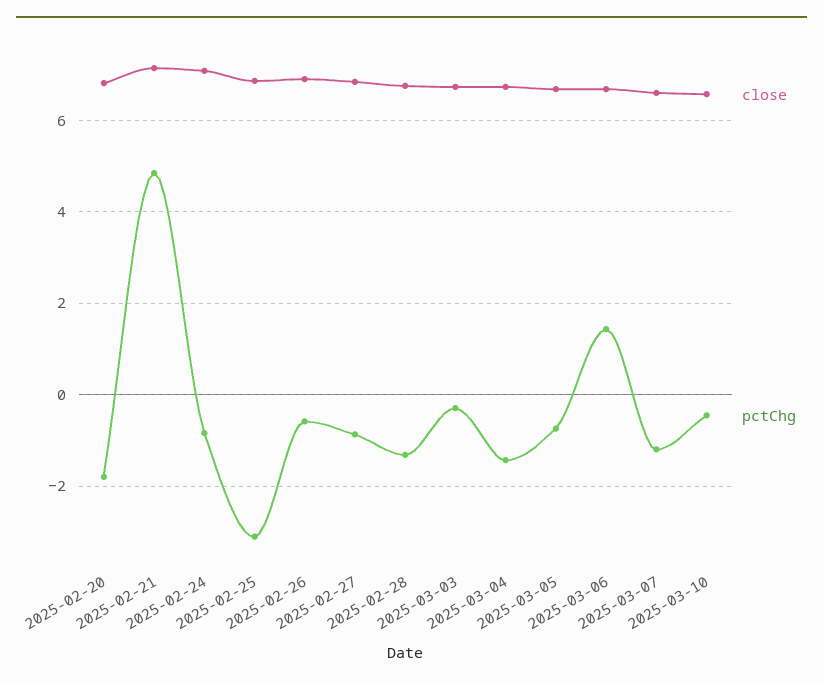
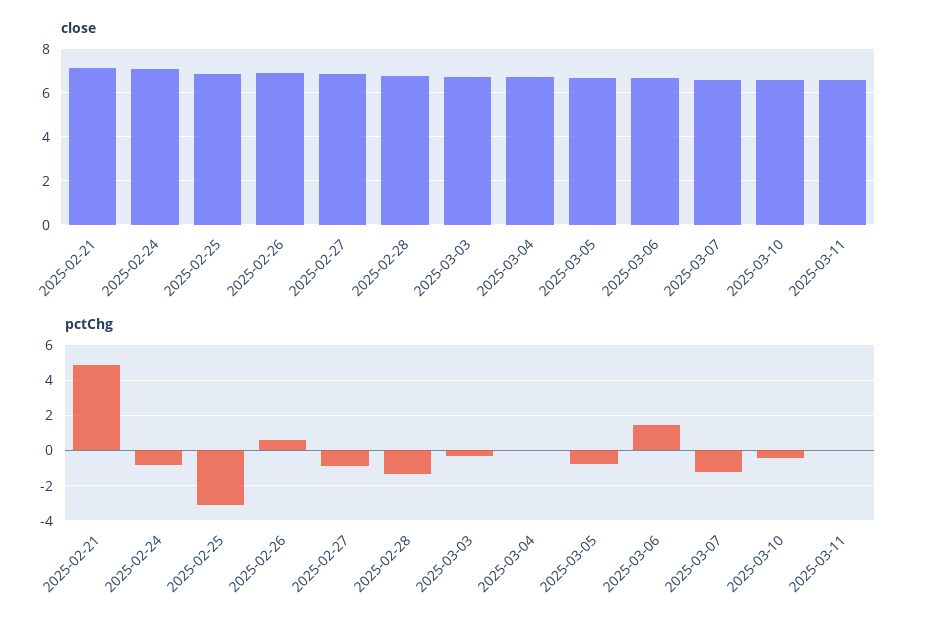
close, 2025-02-20: 6.8 -> none
pctChg, 2025-02-20: -1.8 -> none
pctChg, 2025-02-26: -0.6 -> 0.5
pctChg, 2025-03-04: -1.4 -> 0
close, 2025-03-11: none -> 6.5
pctChg, 2025-03-11: none -> 0

